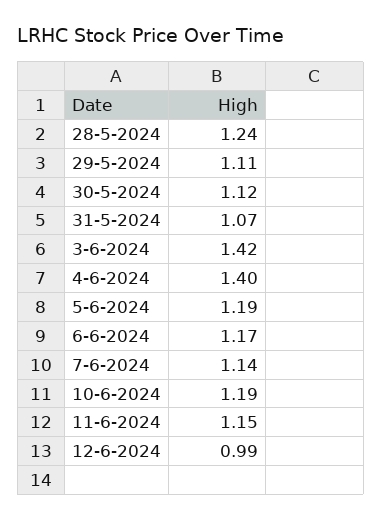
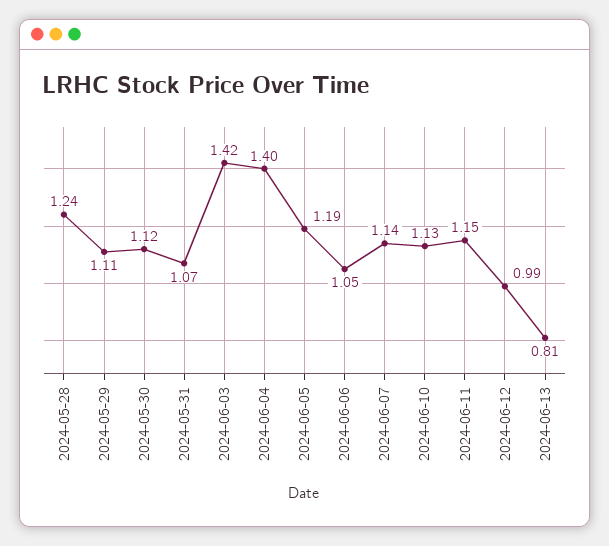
6-6-2024: 1.17 -> 1.05
10-6-2024: 1.19 -> 1.13
2024-06-13: none -> 0.81

